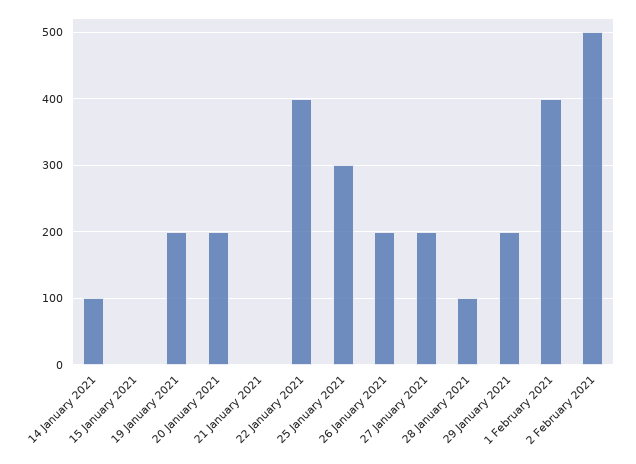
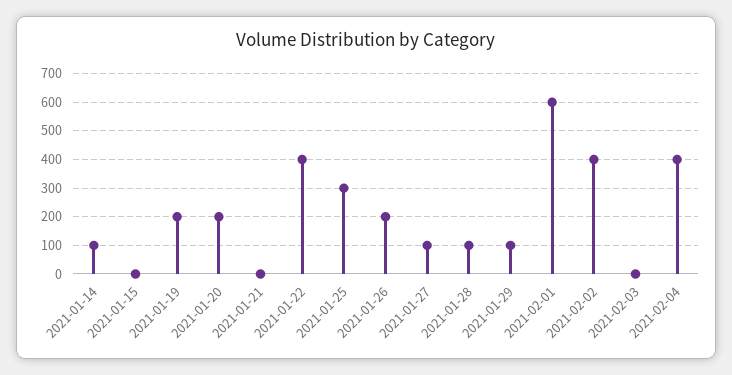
27 January 2021: 200 -> 100
29 January 2021: 200 -> 100
1 February 2021: 400 -> 600
2 February 2021: 500 -> 400
2021-02-03: none -> 0
2021-02-04: none -> 400

